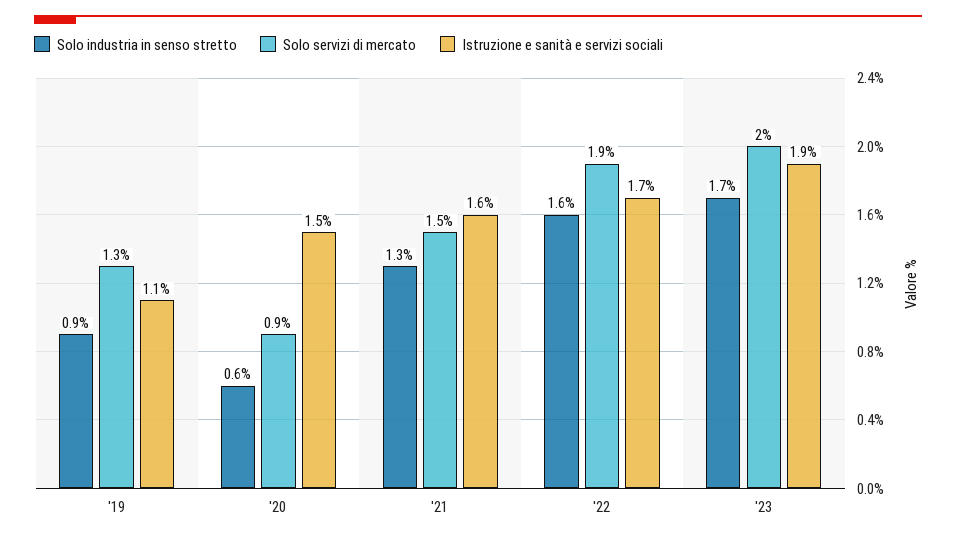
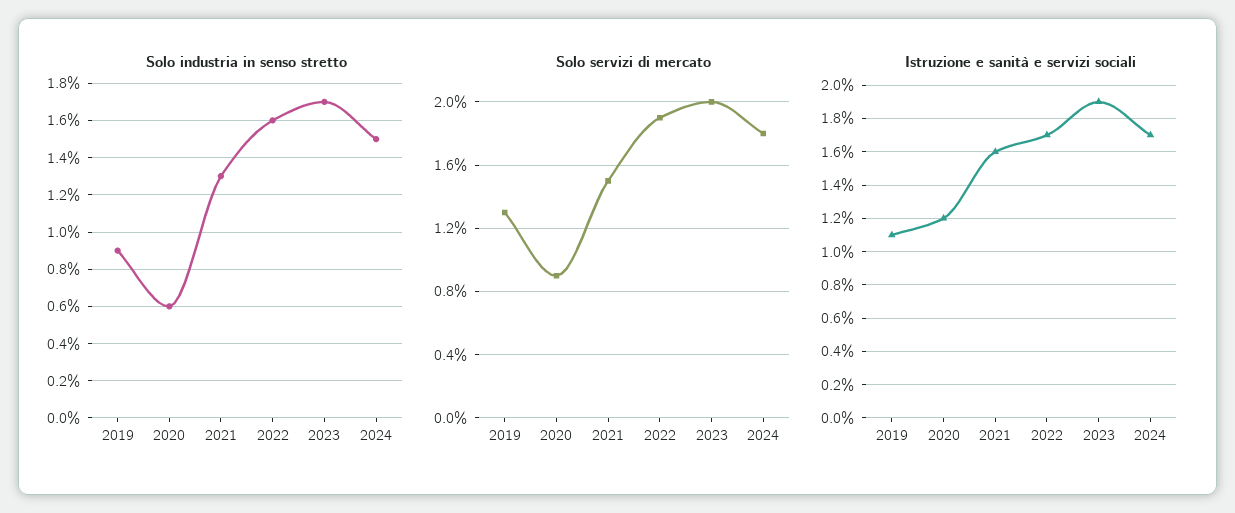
Istruzione e sanità e servizi sociali, '20: 1.5 -> 1.2
Solo industria in senso stretto, 2024: none -> 1.5
Solo servizi di mercato, 2024: none -> 1.8
Istruzione e sanità e servizi sociali, 2024: none -> 1.7

